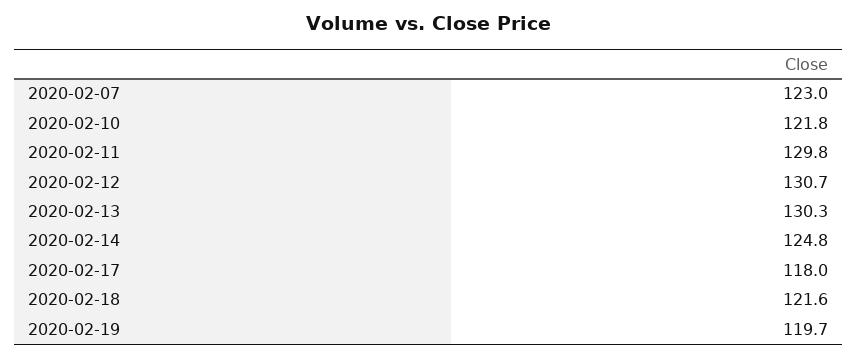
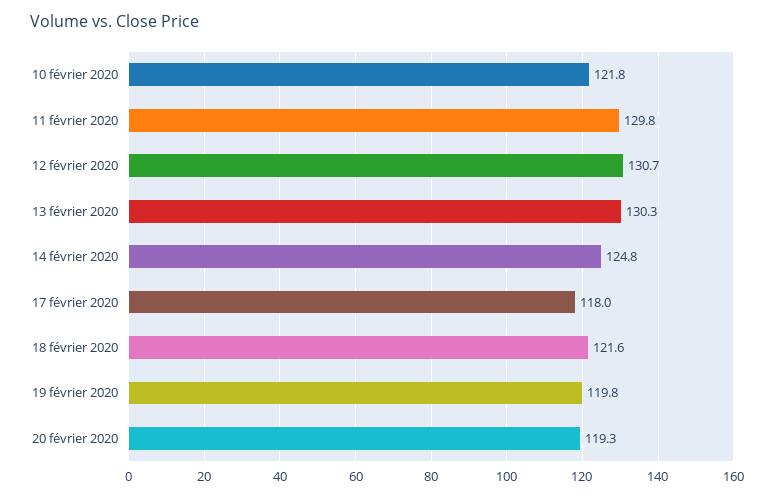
2020-02-07: 123 -> none
2020-02-19: 119.7 -> 119.8
20 février 2020: none -> 119.3

